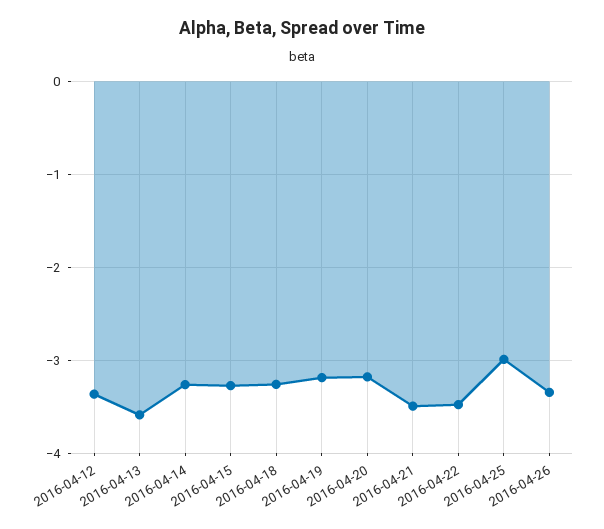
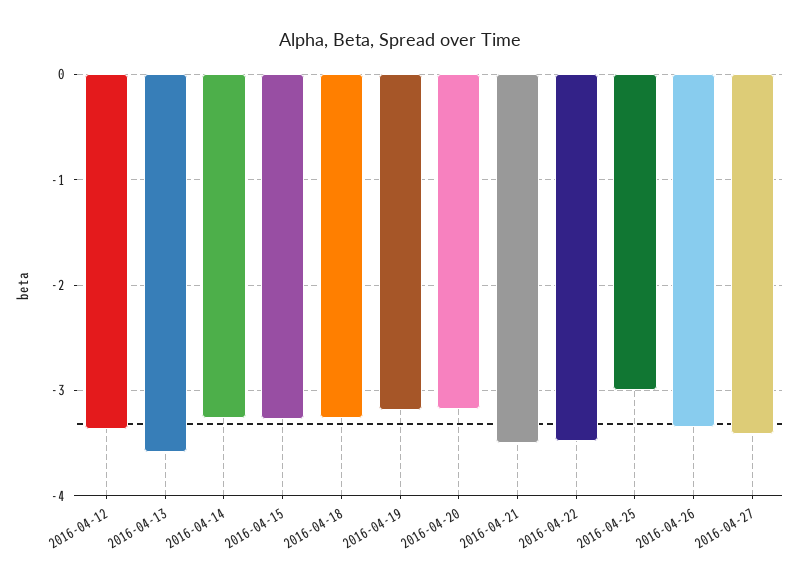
2016-04-27: none -> -3.4

